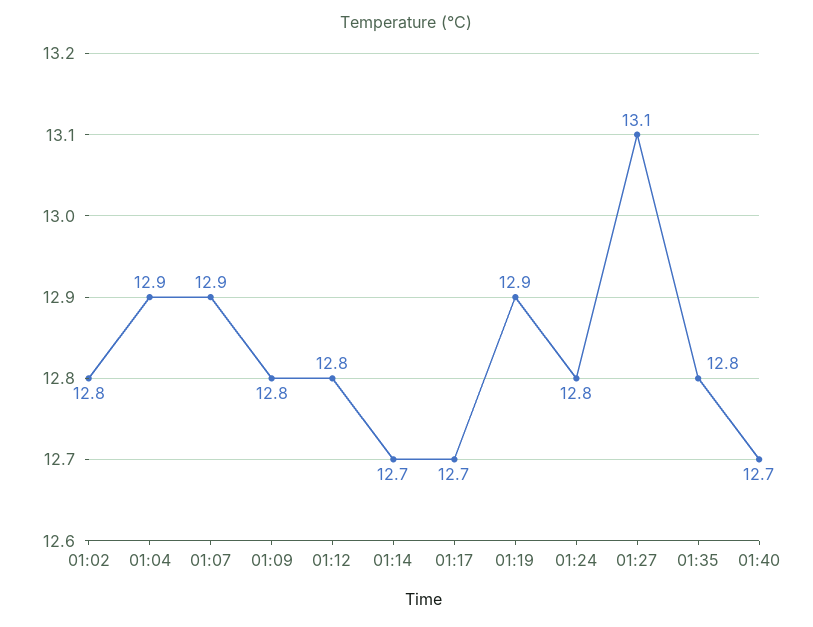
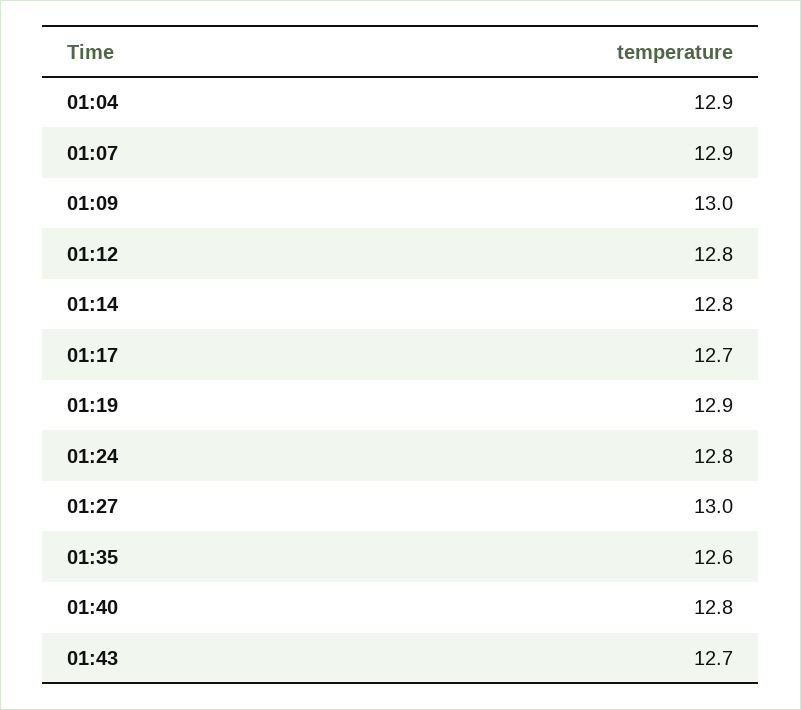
01:02: 12.8 -> none
01:09: 12.8 -> 13
01:14: 12.7 -> 12.8
01:27: 13.1 -> 13
01:35: 12.8 -> 12.6
01:40: 12.7 -> 12.8
01:43: none -> 12.7

